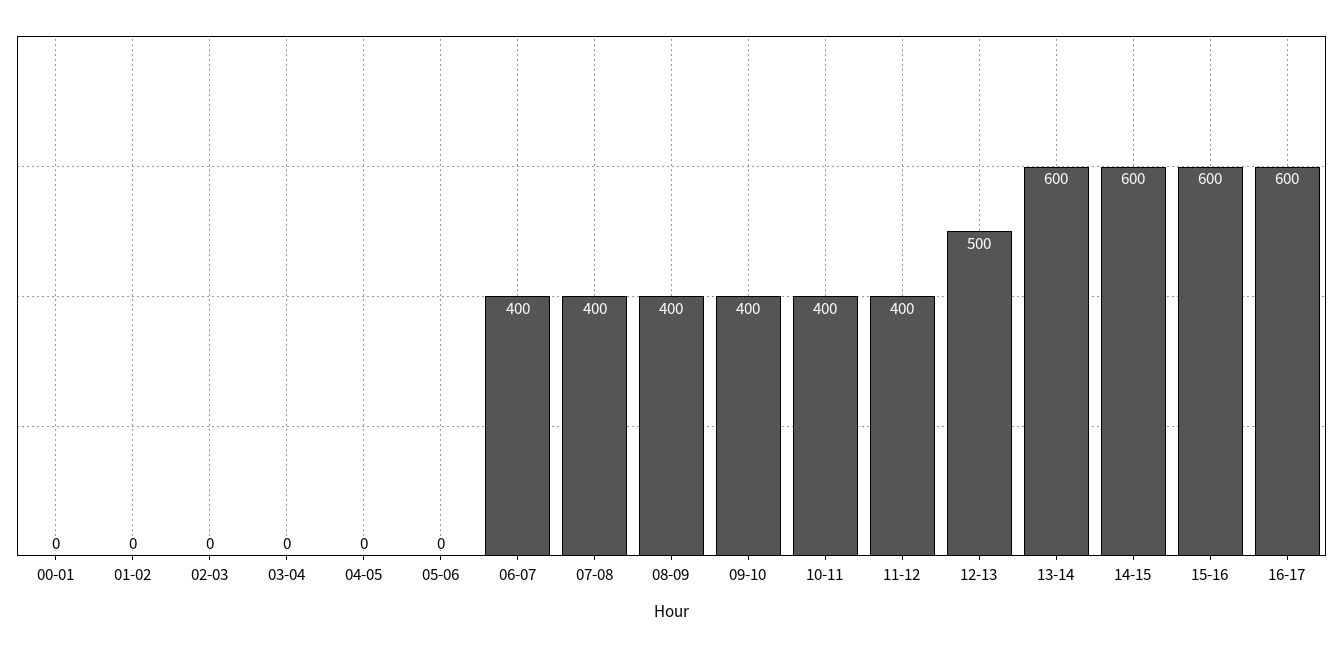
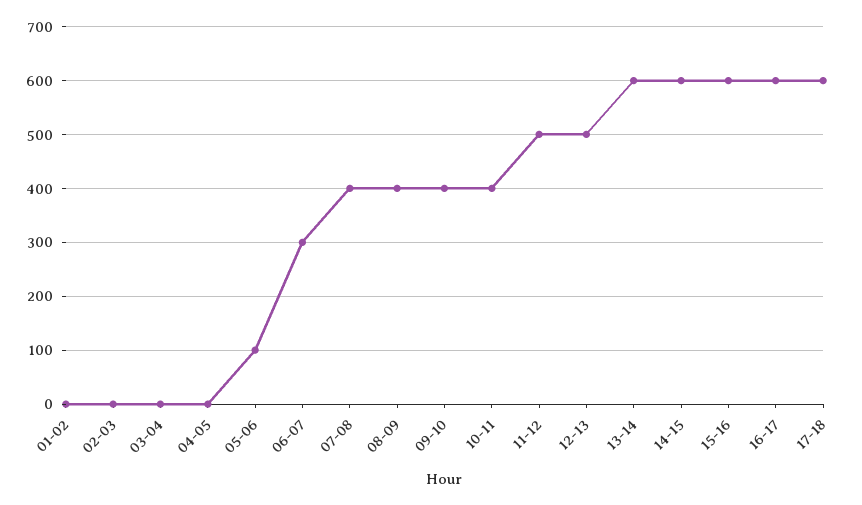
00-01: 0 -> none
05-06: 0 -> 100
06-07: 400 -> 300
11-12: 400 -> 500
17-18: none -> 600

